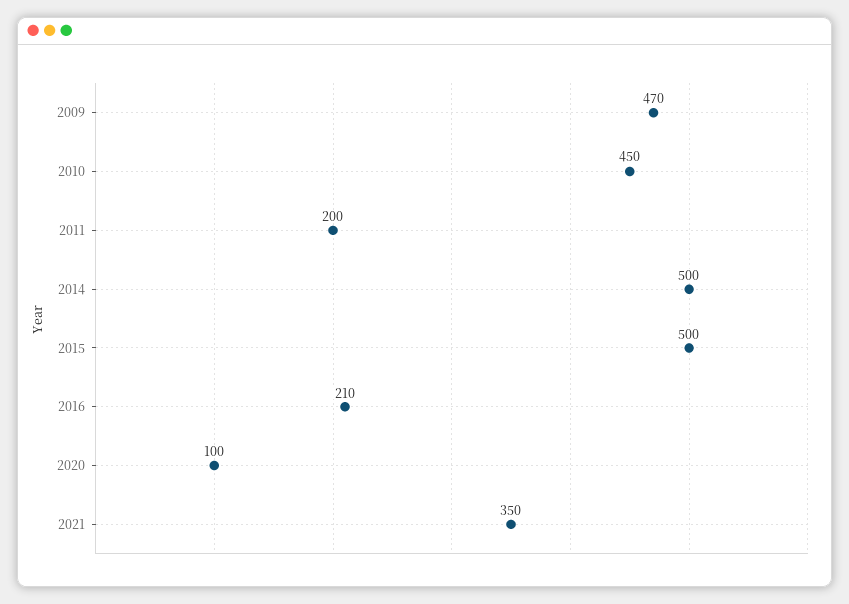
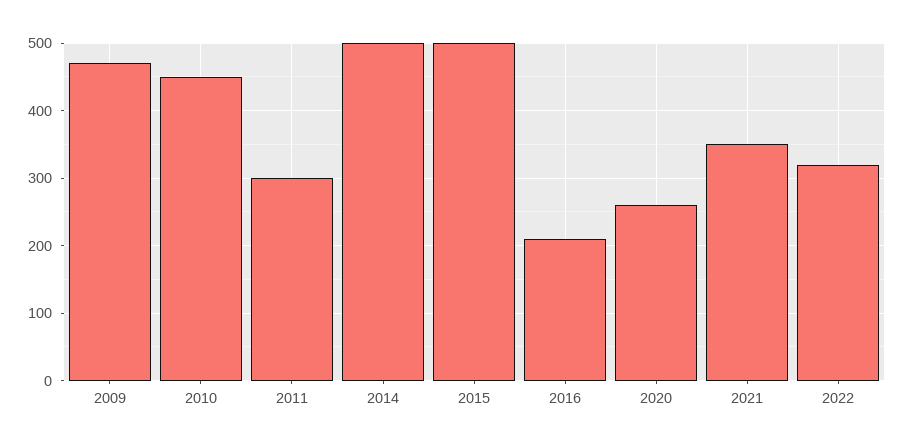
2011: 200 -> 300
2020: 100 -> 260
2022: none -> 320

